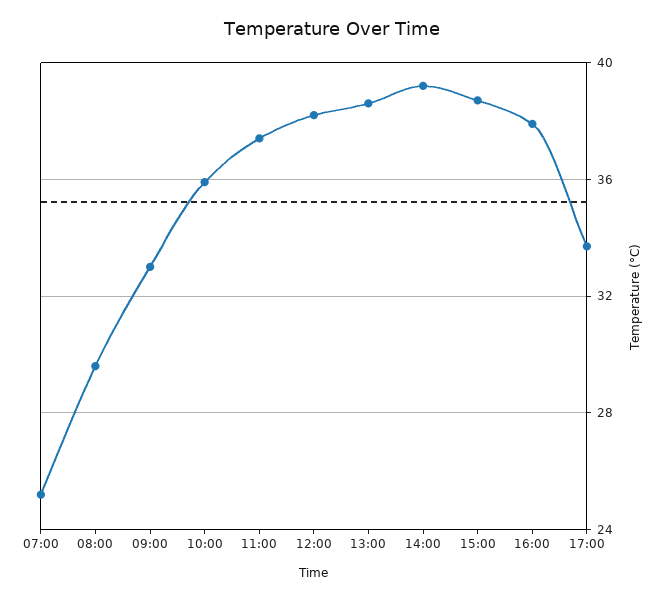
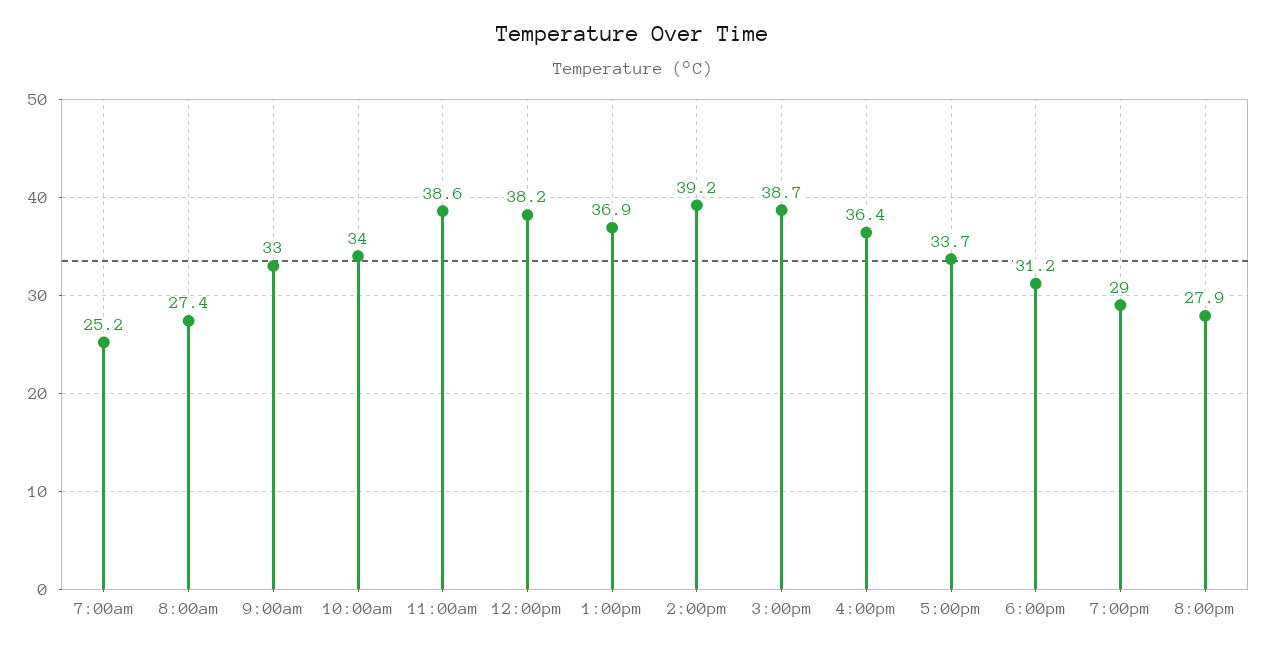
08:00: 29.5 -> 27.4
10:00: 36 -> 34
11:00: 37.5 -> 38.6
13:00: 38.5 -> 36.9
16:00: 38 -> 36.4
6:00pm: none -> 31.2
7:00pm: none -> 29
8:00pm: none -> 27.9

